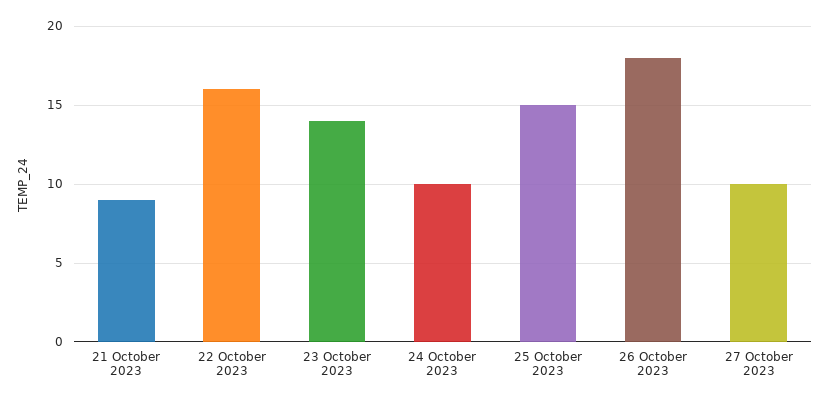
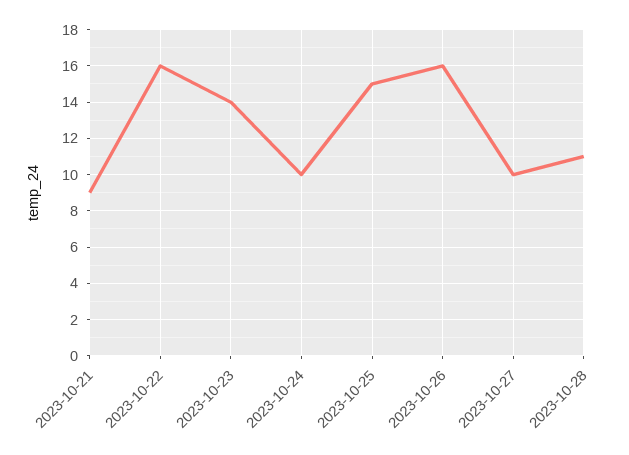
26 October 2023: 18 -> 16
2023-10-28: none -> 11

